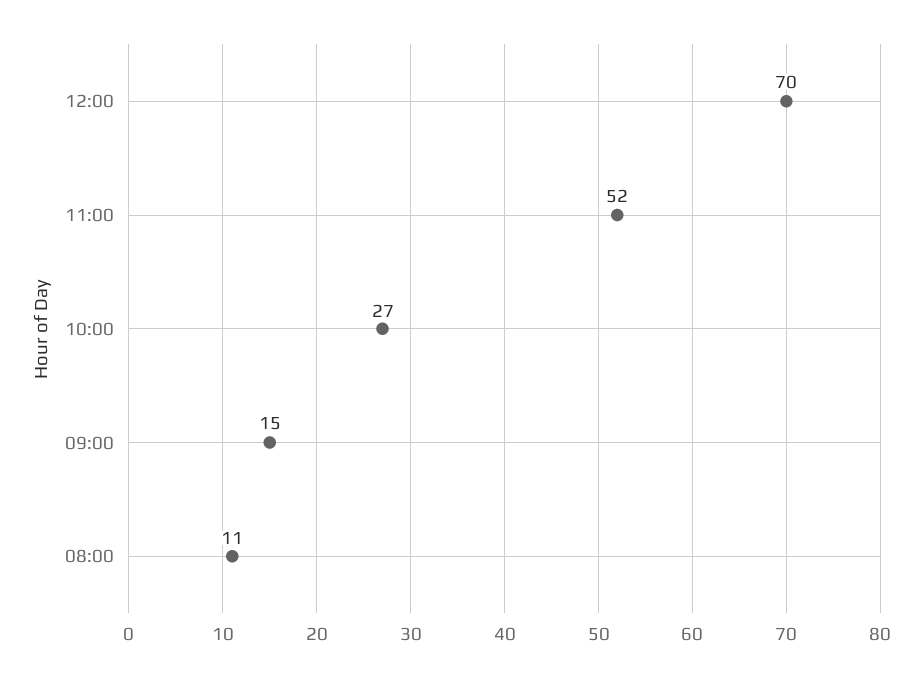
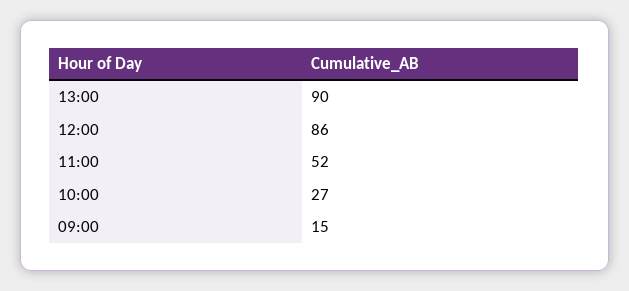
12:00: 70 -> 86
08:00: 11 -> none
13:00: none -> 90

